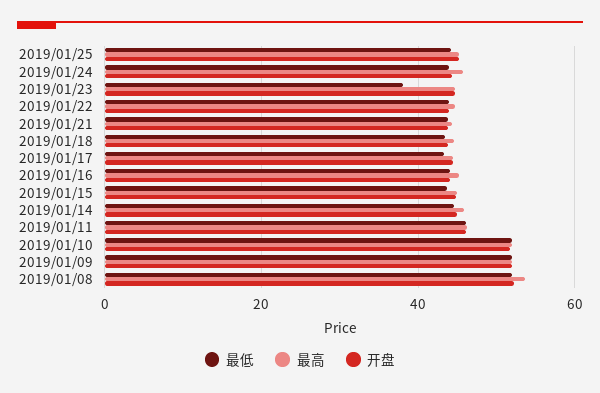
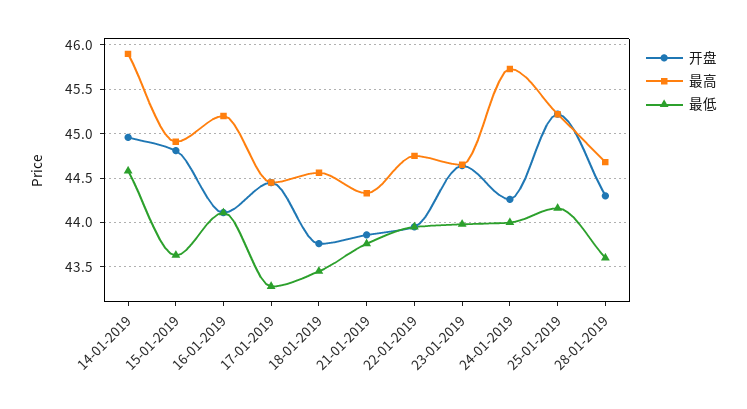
最低, 2019/01/23: 38 -> 44
最低, 2019/01/11: 46 -> none
最高, 2019/01/11: 46 -> none
开盘, 2019/01/11: 46 -> none
最低, 2019/01/10: 52 -> none
最高, 2019/01/10: 52 -> none
开盘, 2019/01/10: 52 -> none
最低, 2019/01/09: 52 -> none
最高, 2019/01/09: 52 -> none
开盘, 2019/01/09: 52 -> none
最低, 2019/01/08: 52 -> none
最高, 2019/01/08: 54 -> none
开盘, 2019/01/08: 52 -> none
开盘, 28-01-2019: none -> 44.3
最高, 28-01-2019: none -> 44.7
最低, 28-01-2019: none -> 43.6

